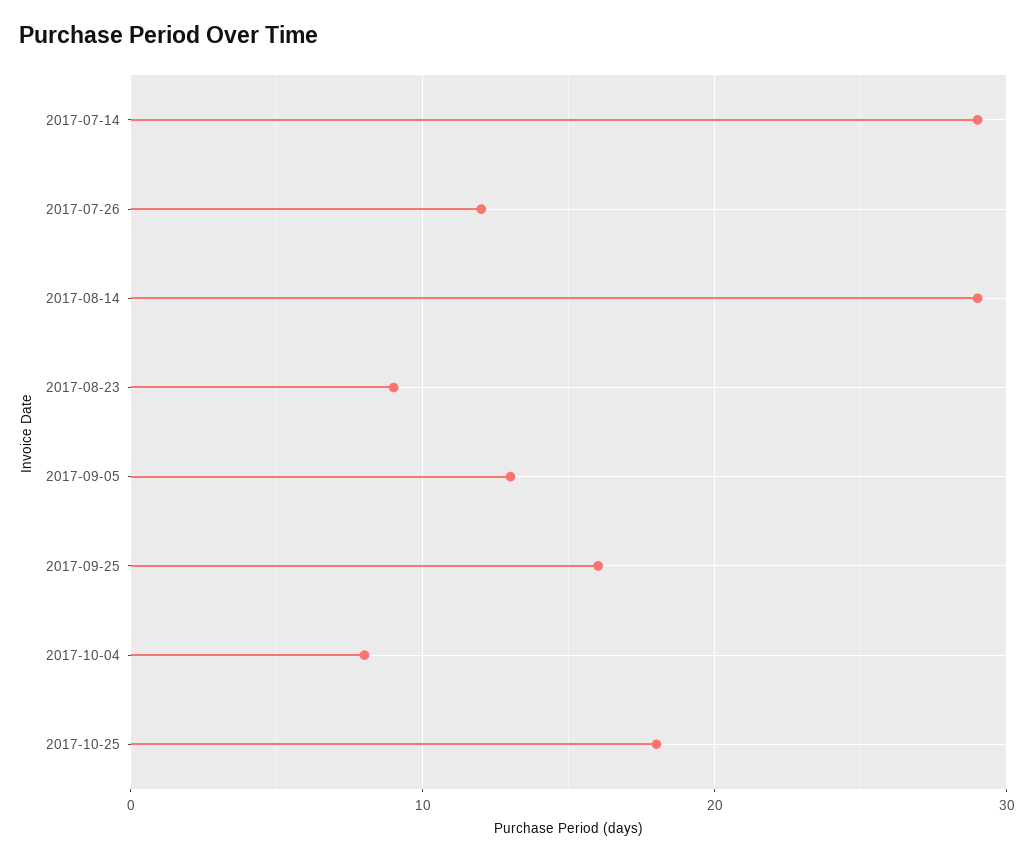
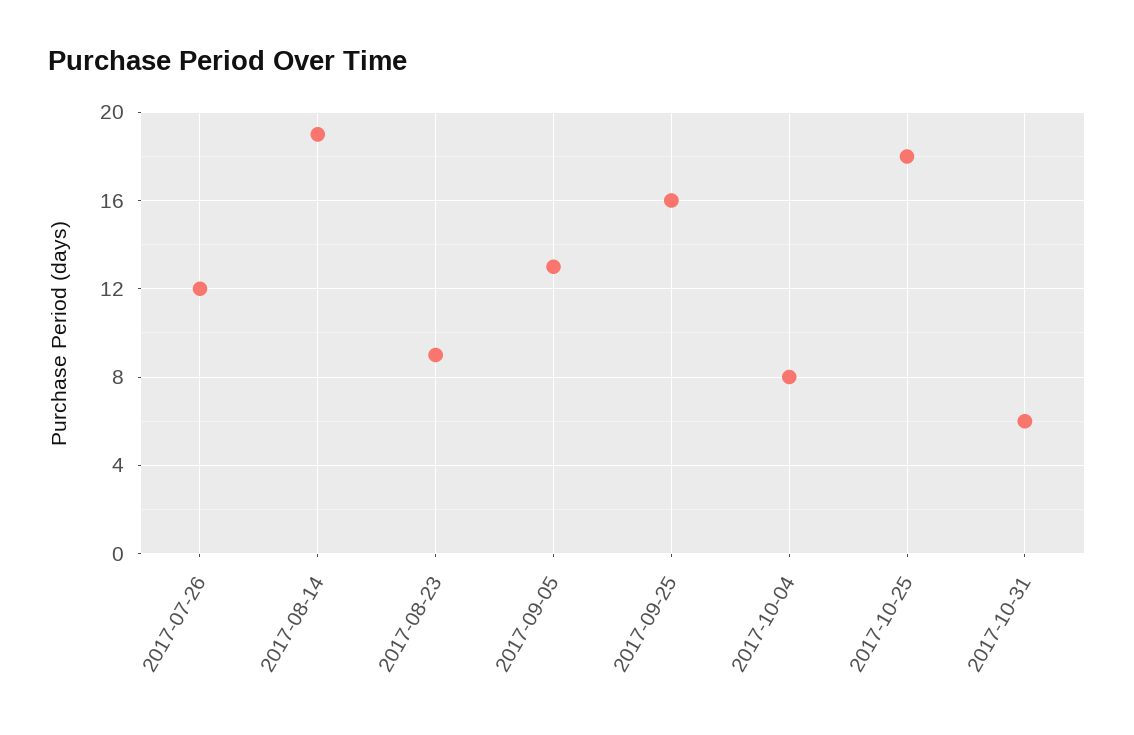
2017-07-14: 29 -> none
2017-08-14: 29 -> 19
2017-10-31: none -> 6

